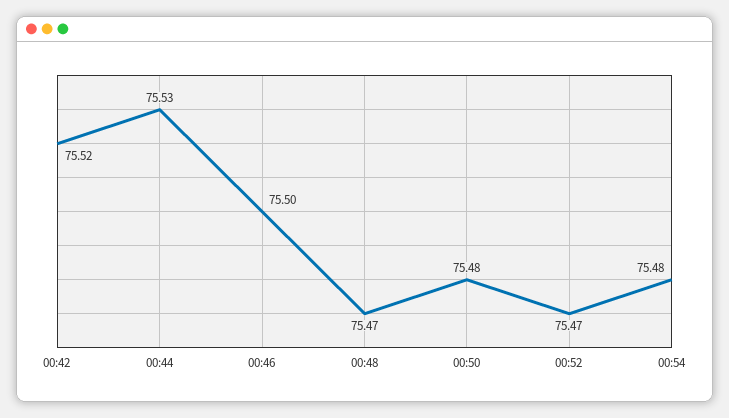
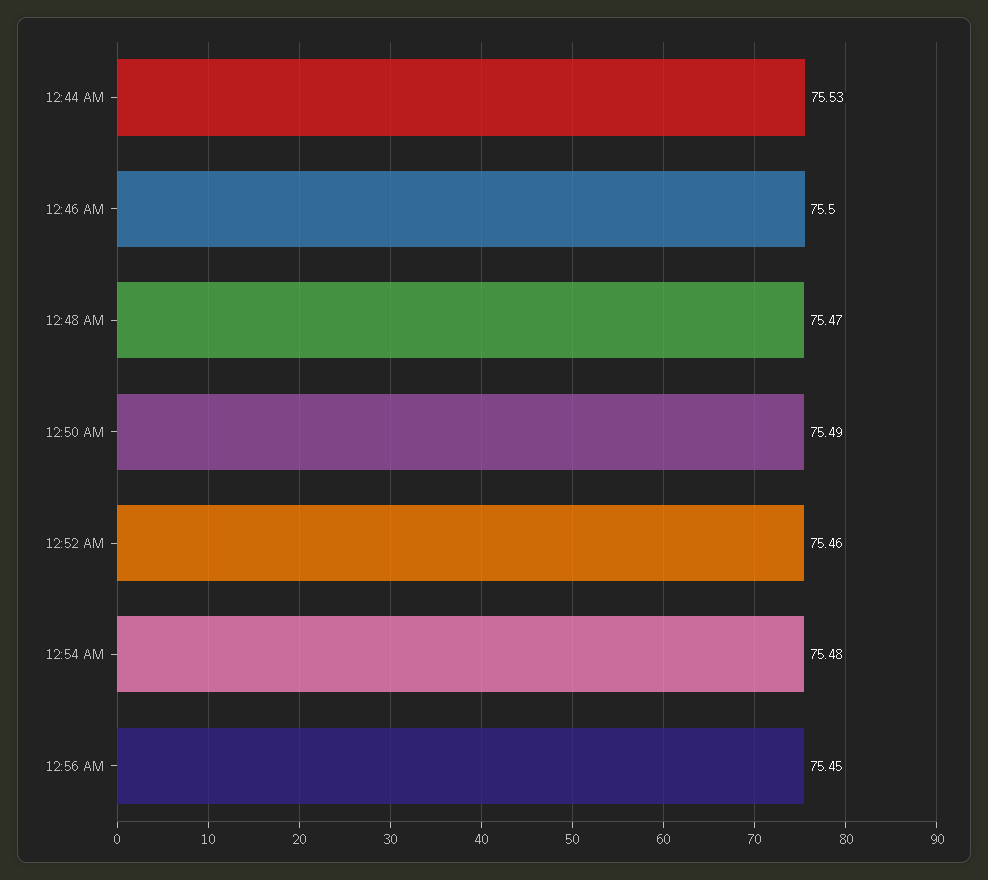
00:42: 75.52 -> none
00:50: 75.48 -> 75.49
00:52: 75.47 -> 75.46
12:56 AM: none -> 75.45

